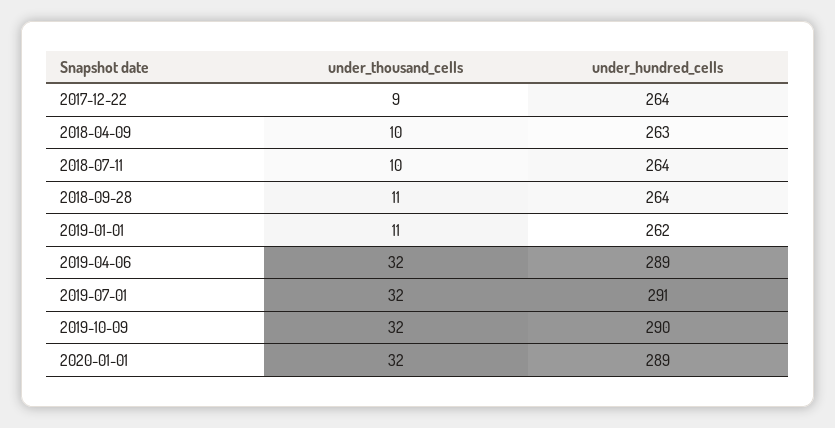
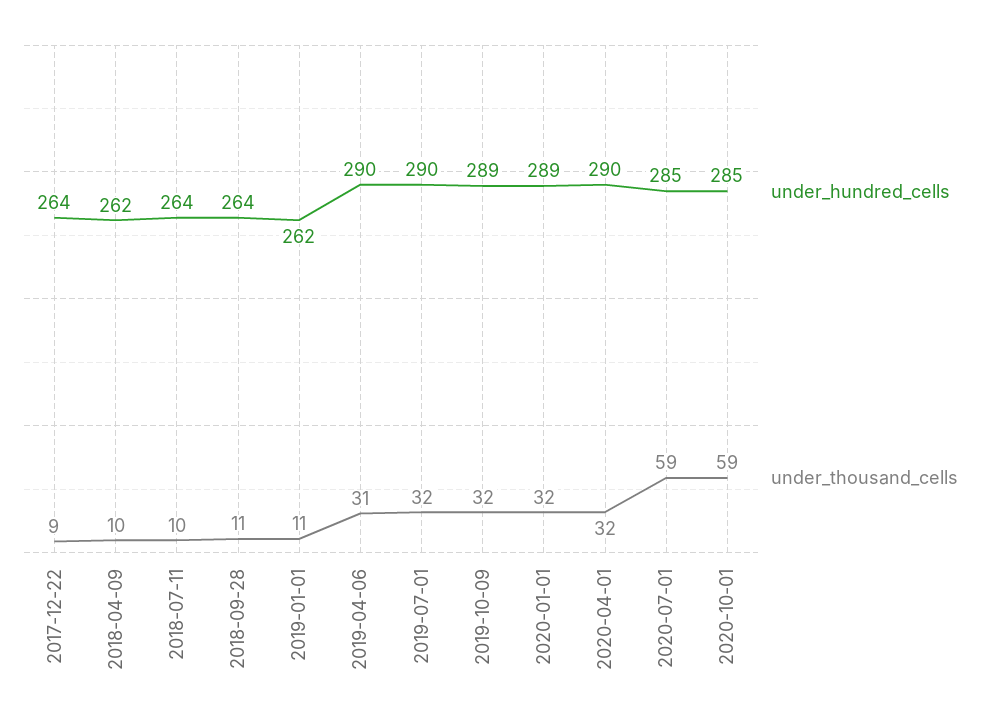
under_hundred_cells, 2018-04-09: 263 -> 262
under_thousand_cells, 2019-04-06: 32 -> 31
under_hundred_cells, 2019-04-06: 289 -> 290
under_hundred_cells, 2019-07-01: 291 -> 290
under_hundred_cells, 2019-10-09: 290 -> 289
under_hundred_cells, 2020-04-01: none -> 290
under_thousand_cells, 2020-04-01: none -> 32
under_hundred_cells, 2020-07-01: none -> 285
under_thousand_cells, 2020-07-01: none -> 59
under_hundred_cells, 2020-10-01: none -> 285
under_thousand_cells, 2020-10-01: none -> 59

